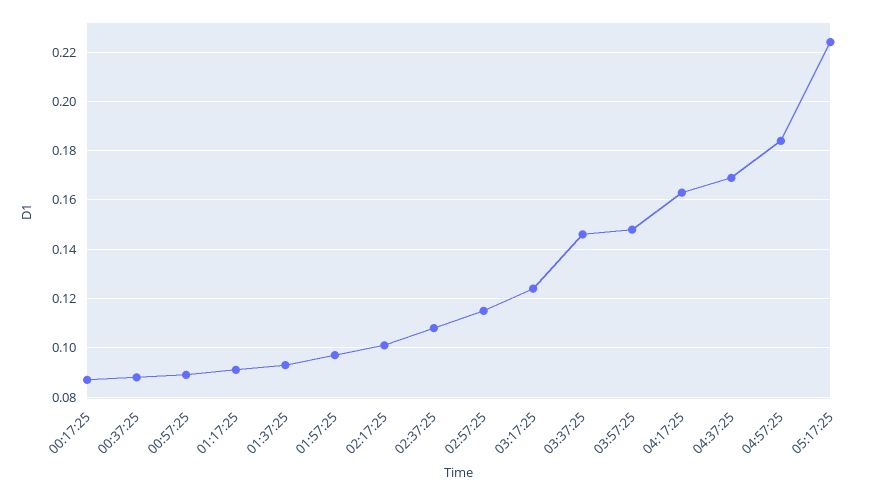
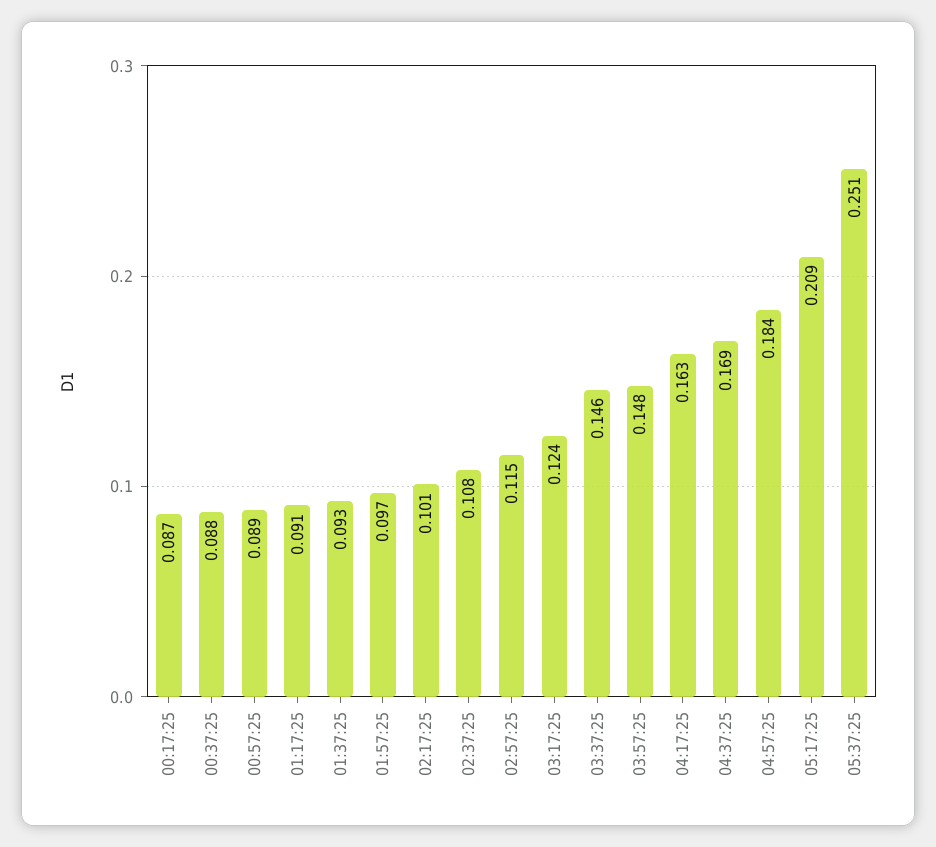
05:17:25: 0.225 -> 0.209
05:37:25: none -> 0.251

